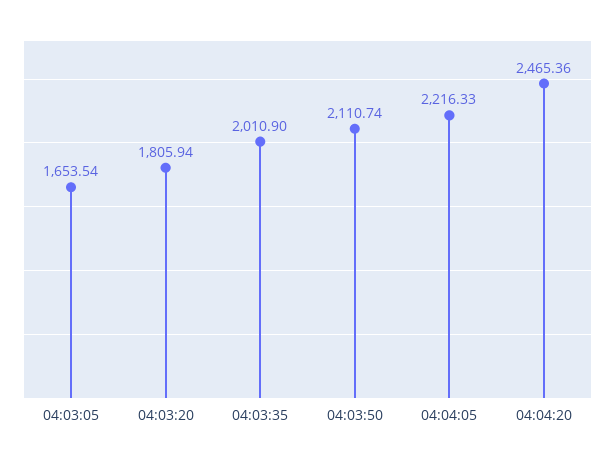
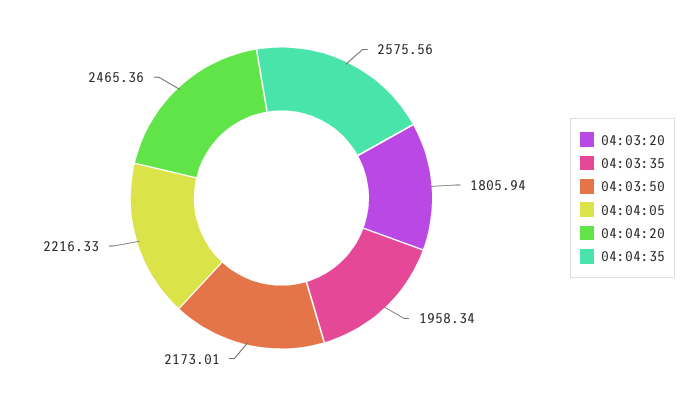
04:03:05: 1653.54 -> none
04:03:35: 2010.9 -> 1958.34
04:03:50: 2110.74 -> 2173.01
04:04:35: none -> 2575.56

